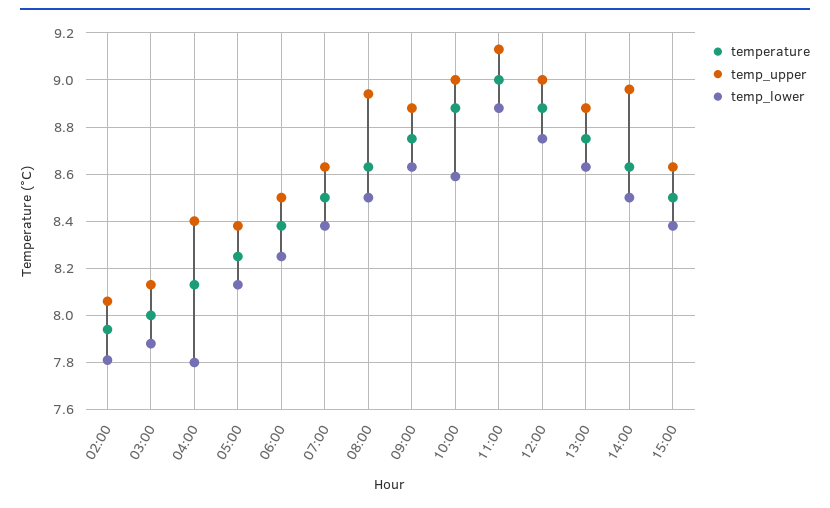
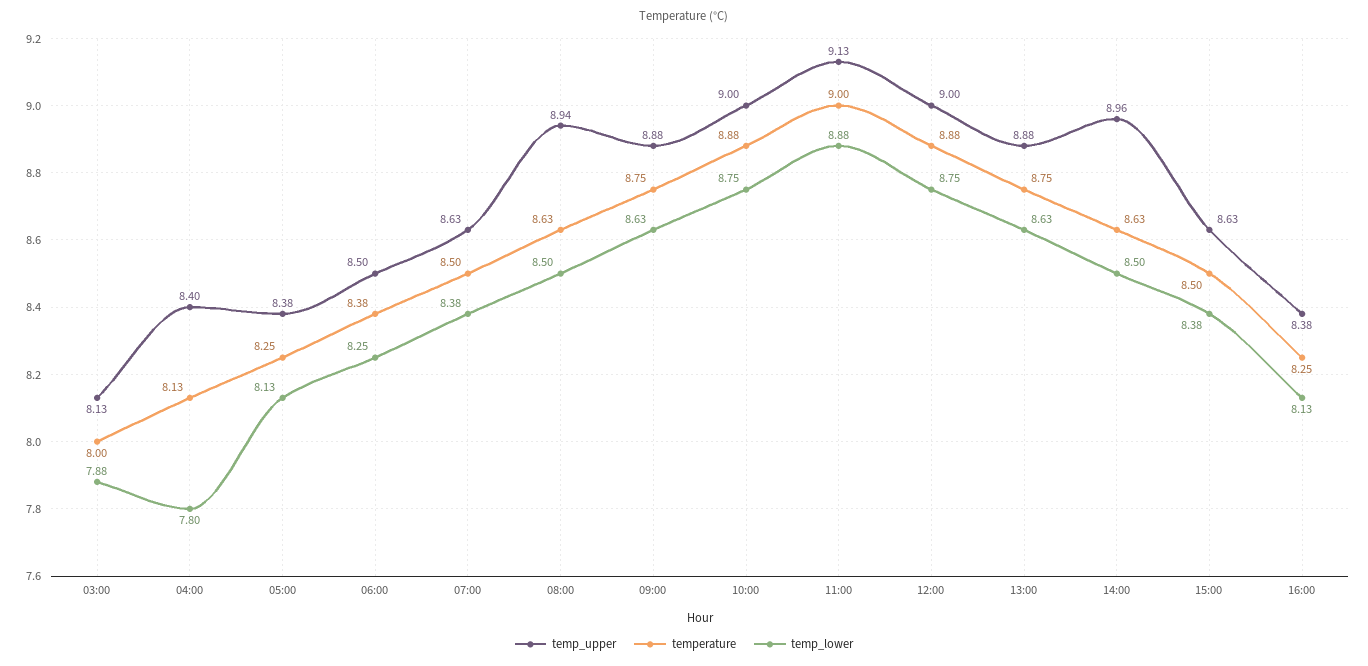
temperature, 02:00: 7.95 -> none
temp_upper, 02:00: 8.05 -> none
temp_lower, 02:00: 7.8 -> none
temp_lower, 10:00: 8.6 -> 8.75
temp_upper, 16:00: none -> 8.38
temperature, 16:00: none -> 8.25
temp_lower, 16:00: none -> 8.13

